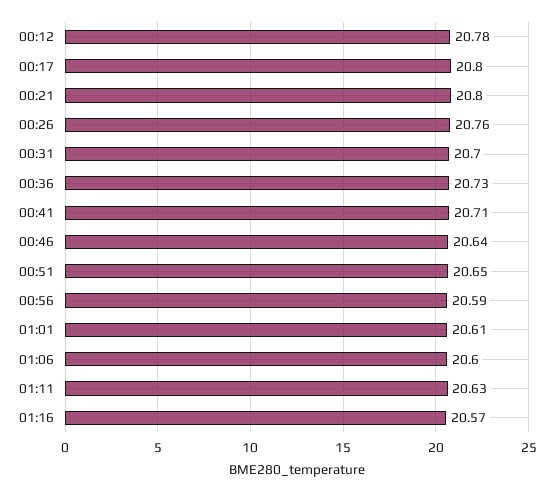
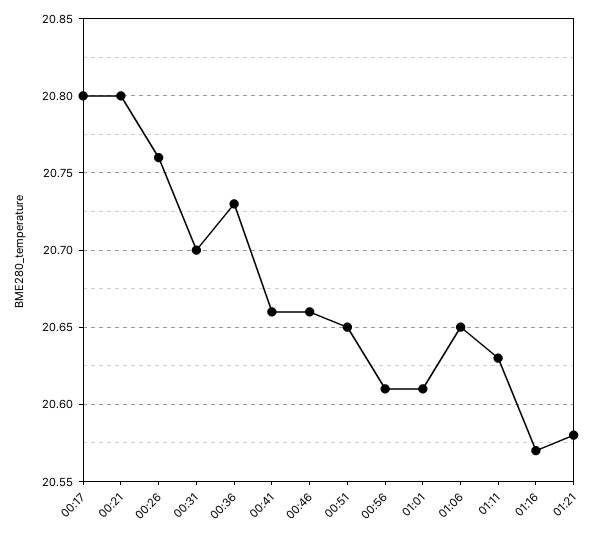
00:12: 20.78 -> none
00:41: 20.71 -> 20.66
00:46: 20.64 -> 20.66
00:56: 20.59 -> 20.61
01:06: 20.6 -> 20.65
01:21: none -> 20.58

